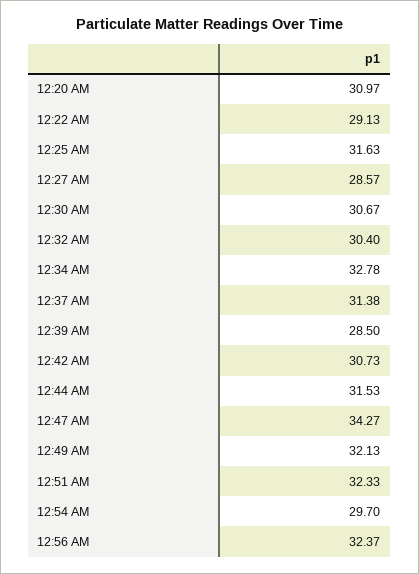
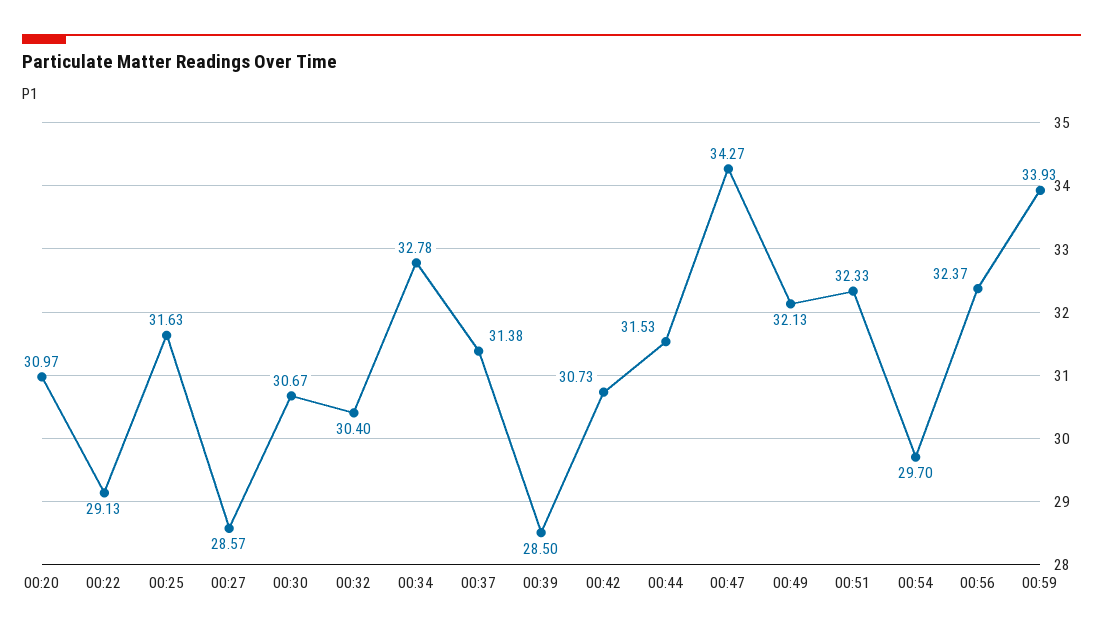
00:59: none -> 33.93

